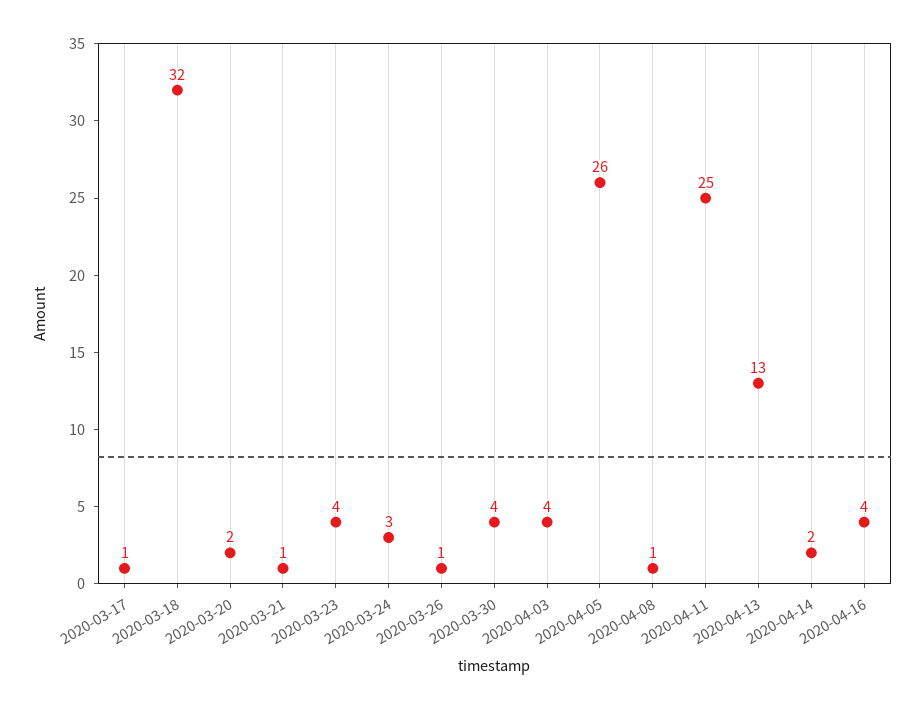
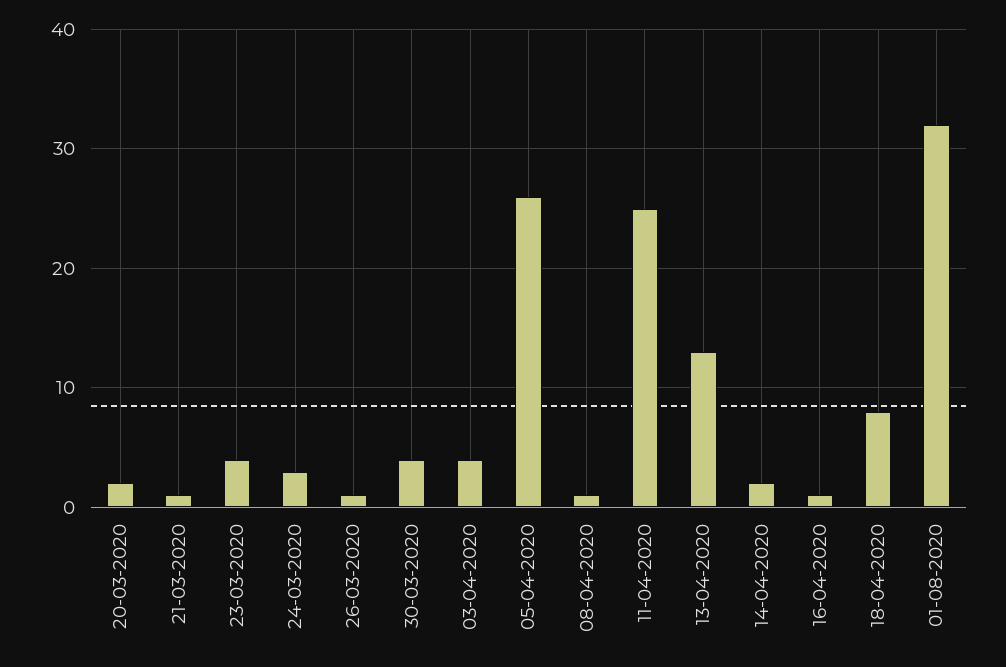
2020-03-17: 1 -> none
2020-03-18: 32 -> none
2020-04-16: 4 -> 1
18-04-2020: none -> 8
01-08-2020: none -> 32

